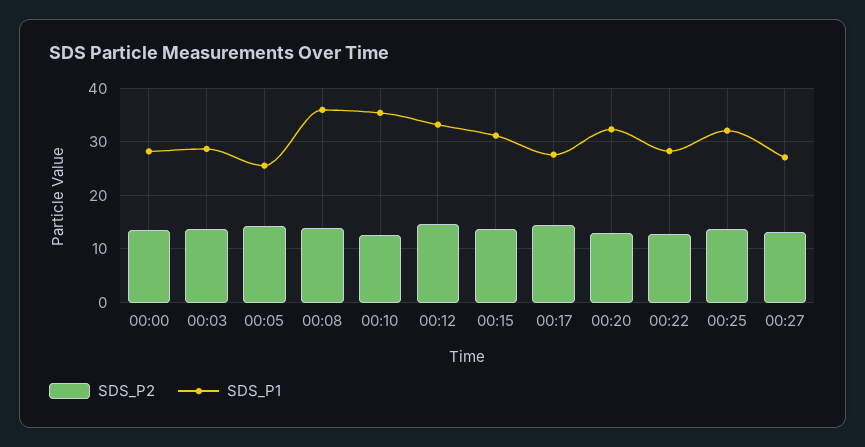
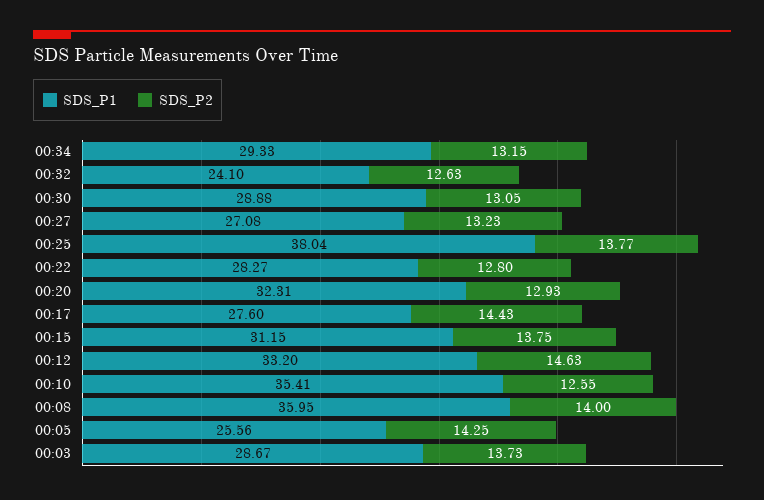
SDS_P2, 00:00: 14 -> none
SDS_P1, 00:00: 28 -> none
SDS_P1, 00:25: 32 -> 38.04
SDS_P1, 00:34: none -> 29.33
SDS_P2, 00:34: none -> 13.15
SDS_P1, 00:32: none -> 24.1
SDS_P2, 00:32: none -> 12.63
SDS_P1, 00:30: none -> 28.88
SDS_P2, 00:30: none -> 13.05

